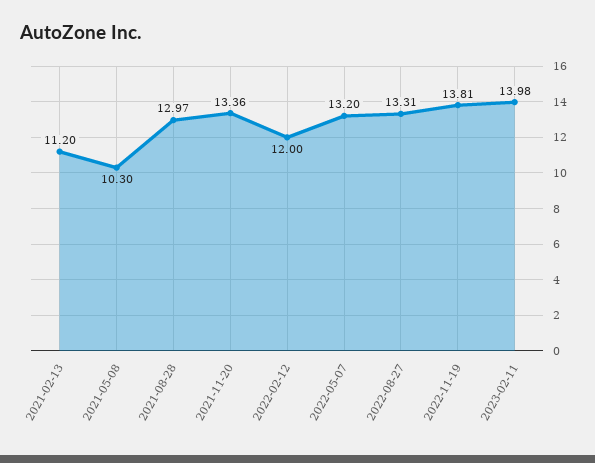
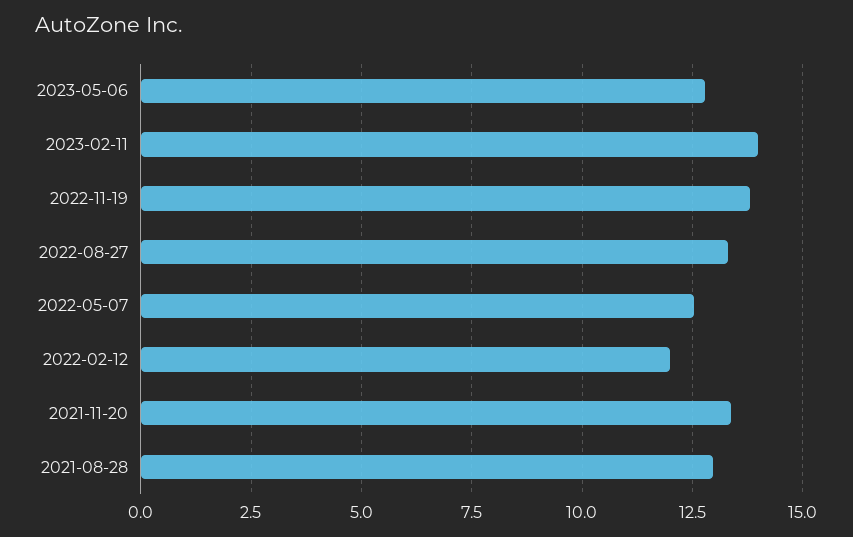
2021-02-13: 11.2 -> none
2021-05-08: 10.3 -> none
2022-05-07: 13.2 -> 12.5
2023-05-06: none -> 12.75

